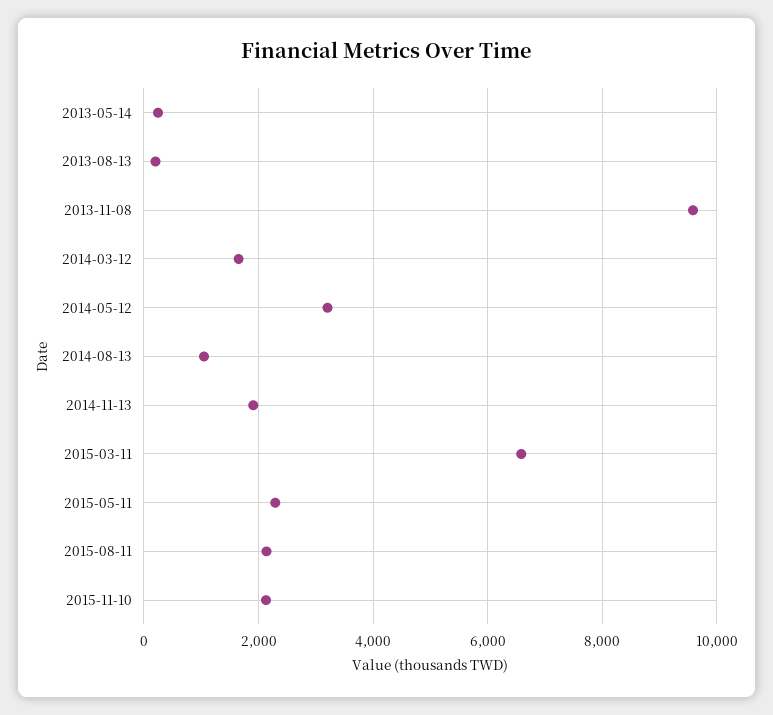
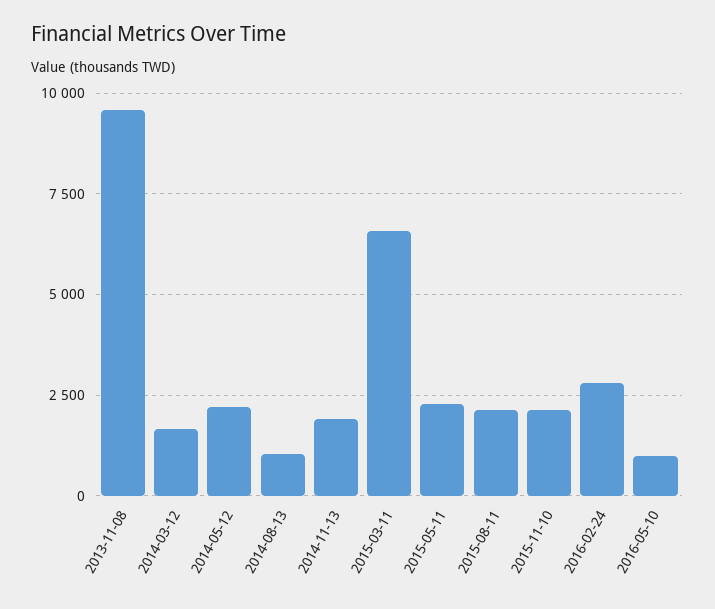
2013-05-14: 200 -> none
2013-08-13: 200 -> none
2014-05-12: 3200 -> 2250
2016-02-24: none -> 2750
2016-05-10: none -> 1000

